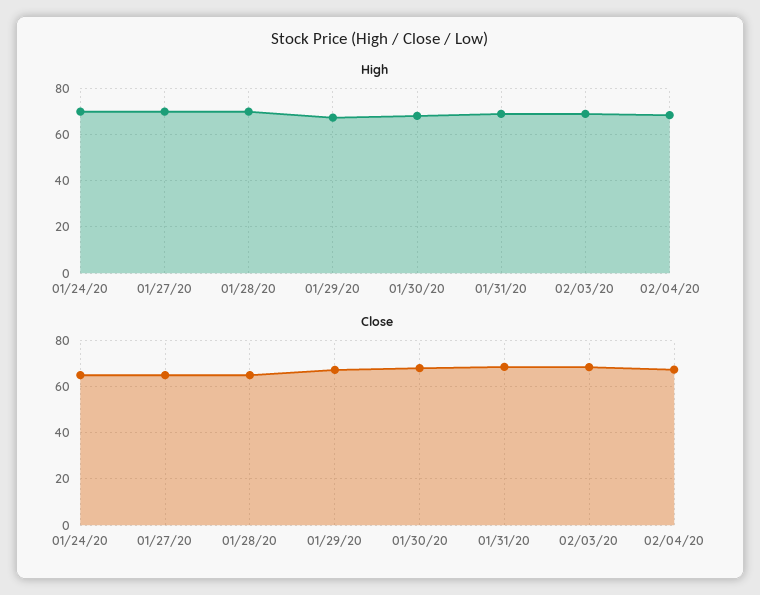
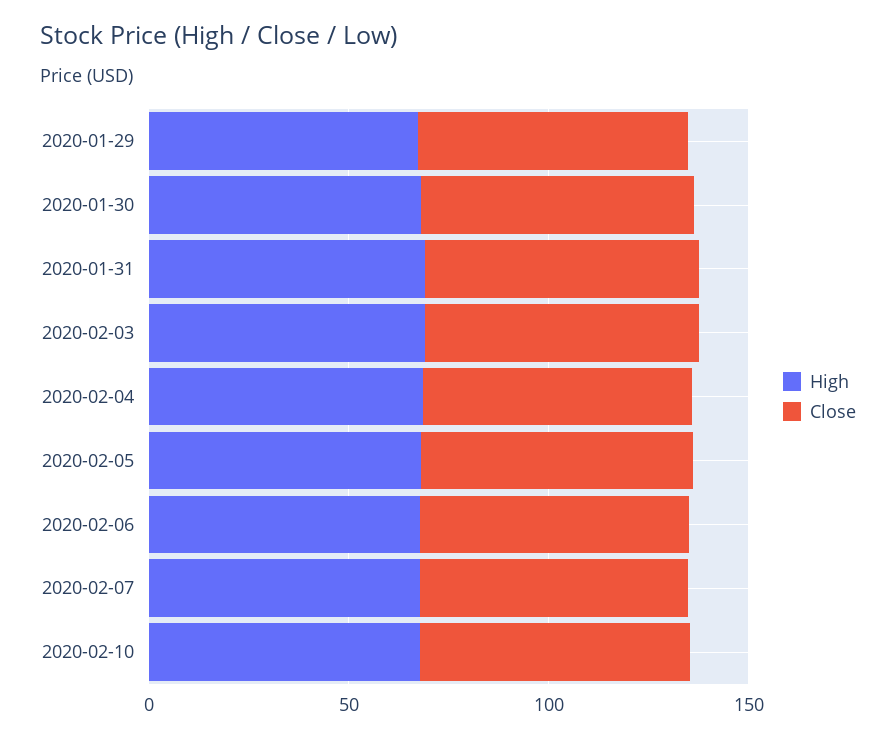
High, 01/24/20: 70 -> none
High, 01/27/20: 70 -> none
High, 01/28/20: 70 -> none
Close, 01/24/20: 65 -> none
Close, 01/27/20: 65 -> none
Close, 01/28/20: 65 -> none
High, 2020-02-05: none -> 70
Close, 2020-02-05: none -> 70
High, 2020-02-06: none -> 70
Close, 2020-02-06: none -> 70
High, 2020-02-07: none -> 70
Close, 2020-02-07: none -> 70
High, 2020-02-10: none -> 70
Close, 2020-02-10: none -> 70

